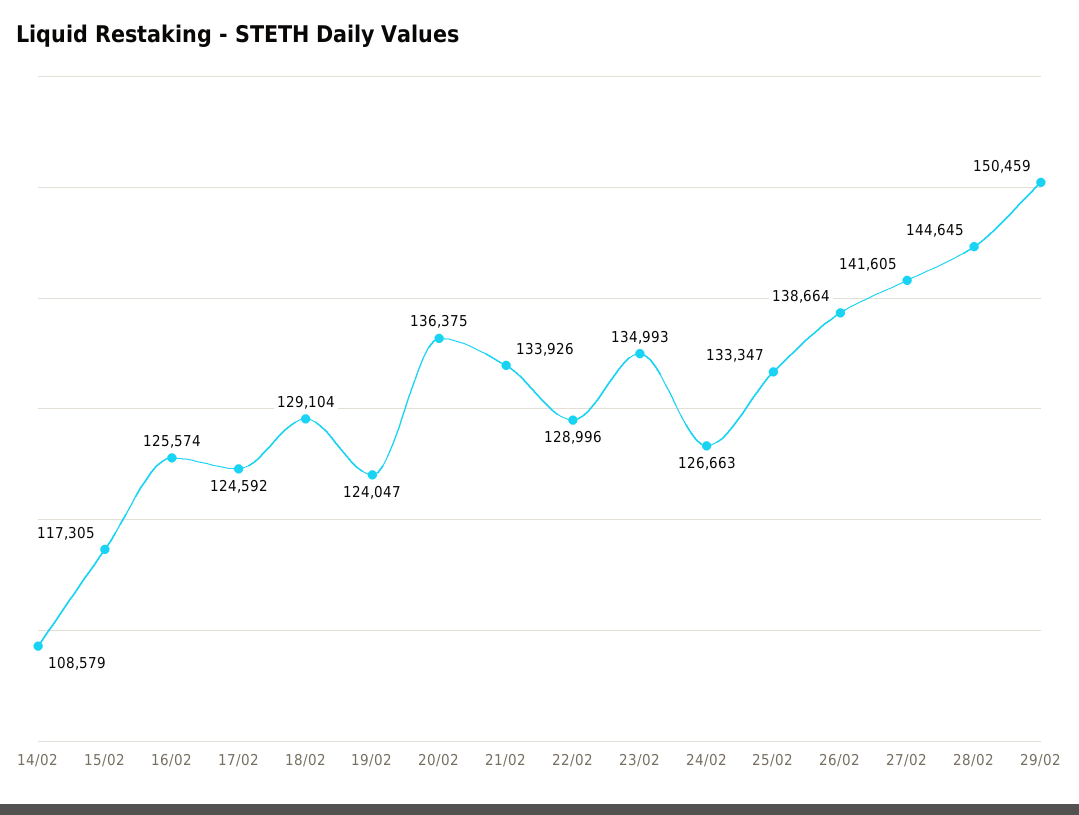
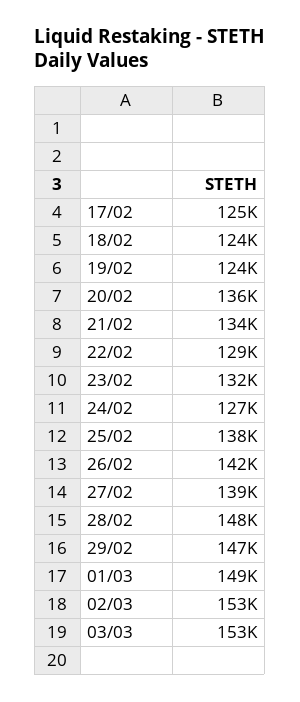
14/02: 108579 -> none
15/02: 117305 -> none
16/02: 125574 -> none
18/02: 129104 -> 124000
23/02: 134993 -> 132000
25/02: 133347 -> 138000
26/02: 138664 -> 142000
27/02: 141605 -> 139000
28/02: 144645 -> 148000
29/02: 150459 -> 147000
01/03: none -> 149000
02/03: none -> 153000
03/03: none -> 153000

